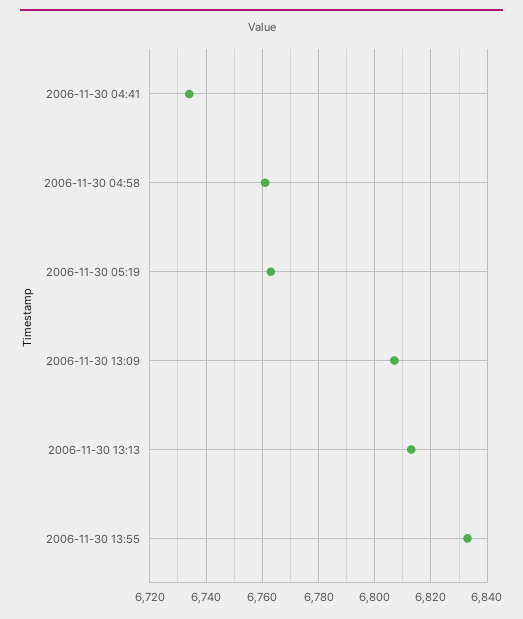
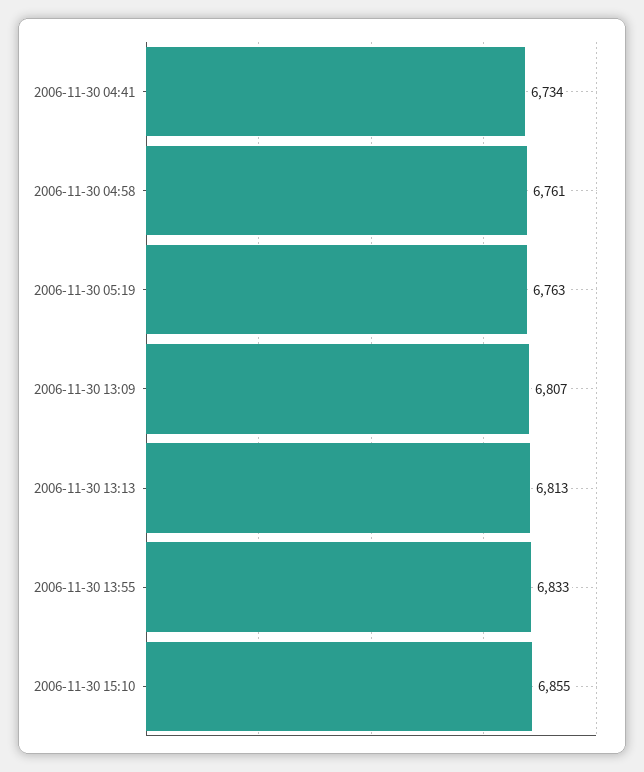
2006-11-30 15:10: none -> 6855

